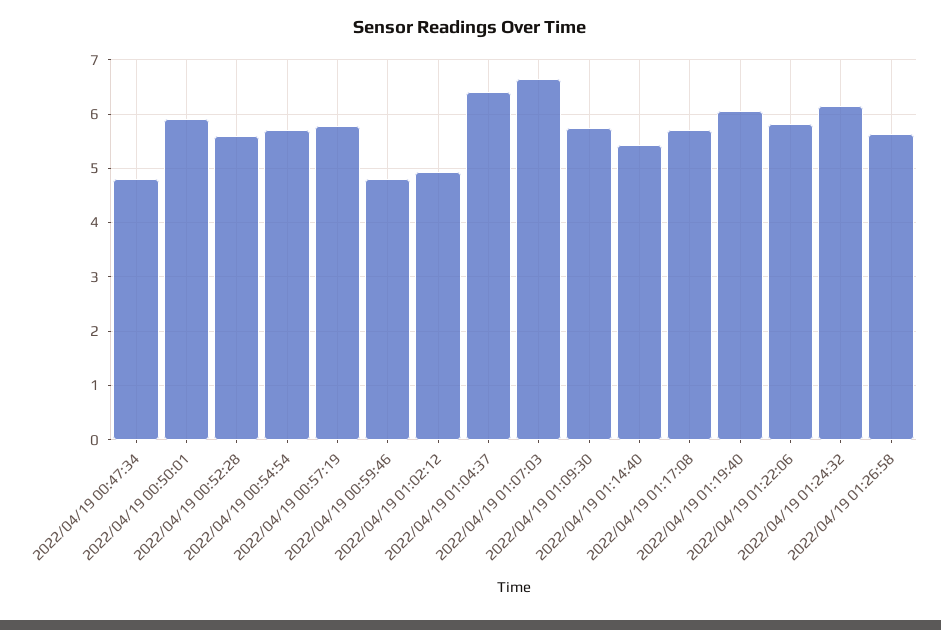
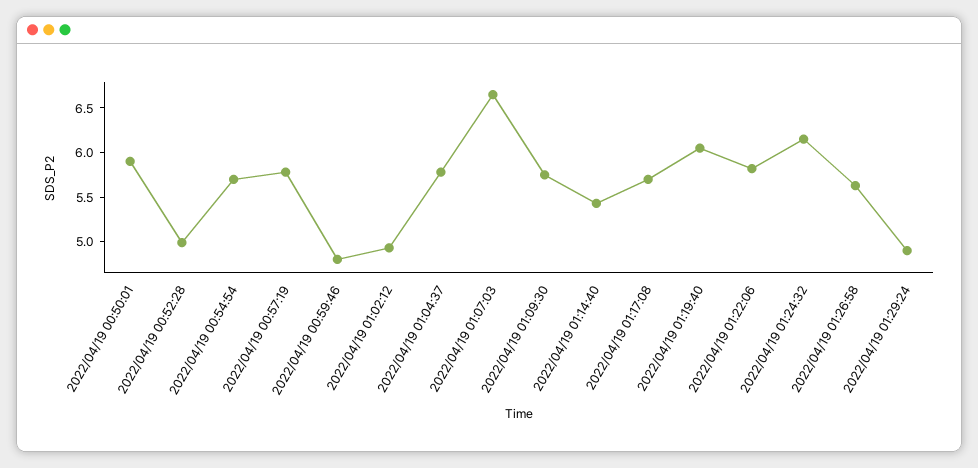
2022/04/19 00:47:34: 4.8 -> none
2022/04/19 00:52:28: 5.6 -> 5
2022/04/19 01:04:37: 6.4 -> 5.8
2022/04/19 01:29:24: none -> 4.9

